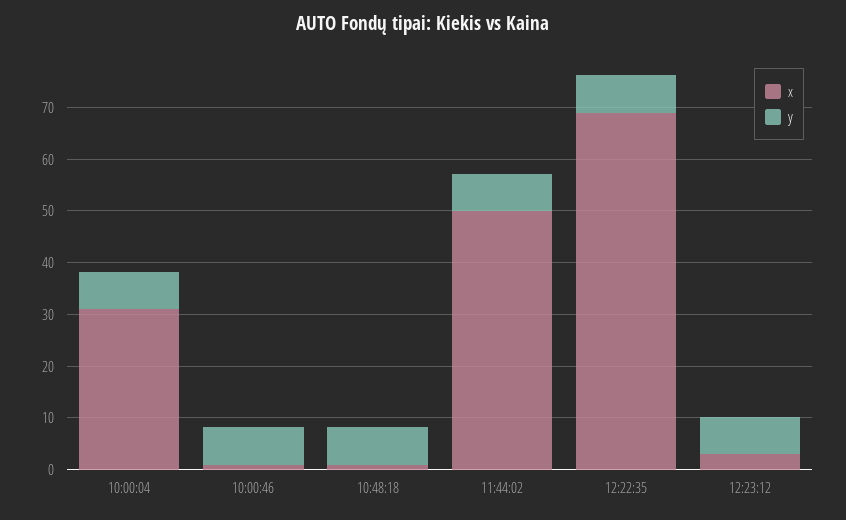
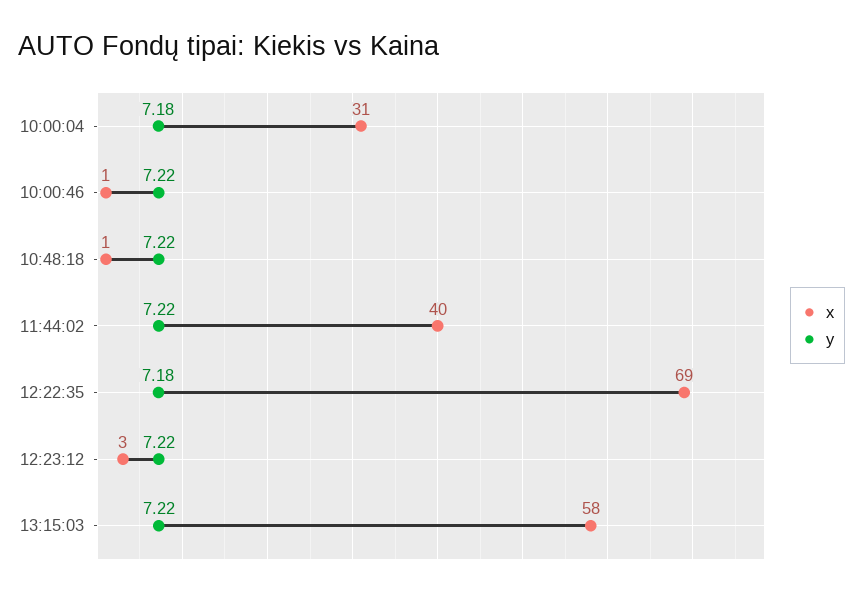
x, 11:44:02: 50 -> 40
x, 13:15:03: none -> 58
y, 13:15:03: none -> 7.22

